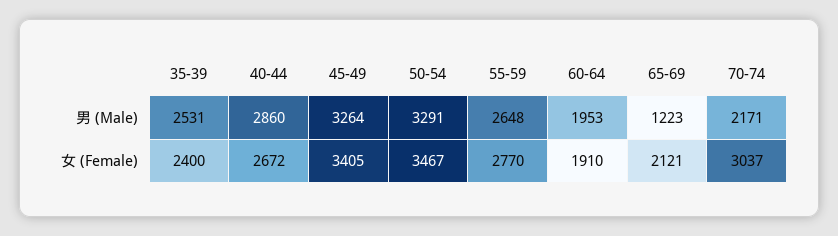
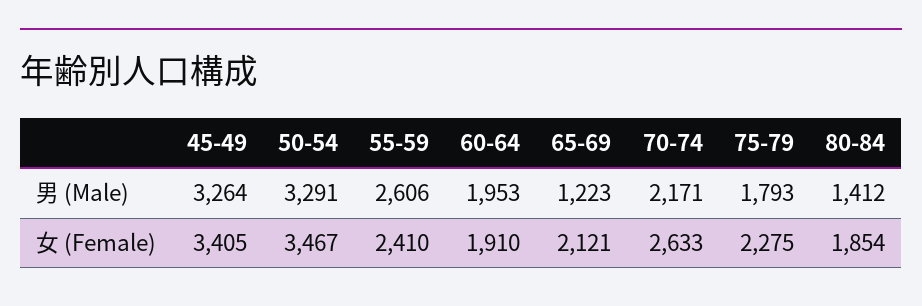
35-39, 男 (Male): 2531 -> none
40-44, 男 (Male): 2860 -> none
55-59, 男 (Male): 2648 -> 2606
35-39, 女 (Female): 2400 -> none
40-44, 女 (Female): 2672 -> none
55-59, 女 (Female): 2770 -> 2410
70-74, 女 (Female): 3037 -> 2633
75-79, 男 (Male): none -> 1793
80-84, 男 (Male): none -> 1412
75-79, 女 (Female): none -> 2275
80-84, 女 (Female): none -> 1854

